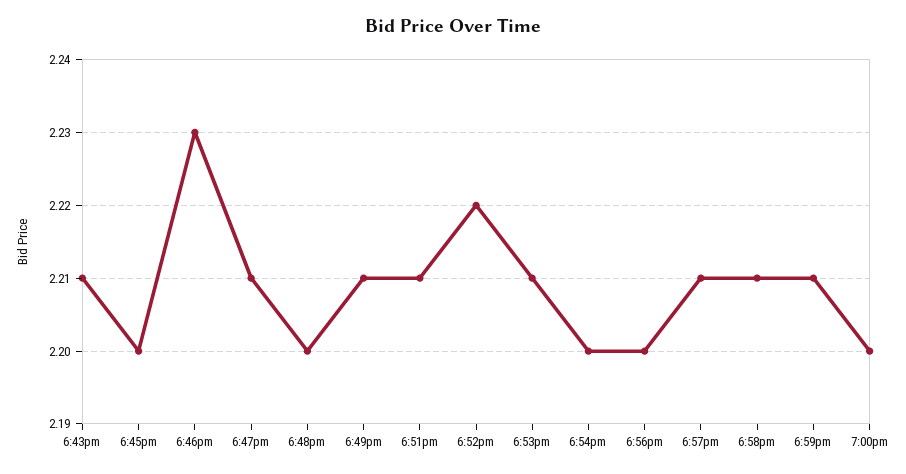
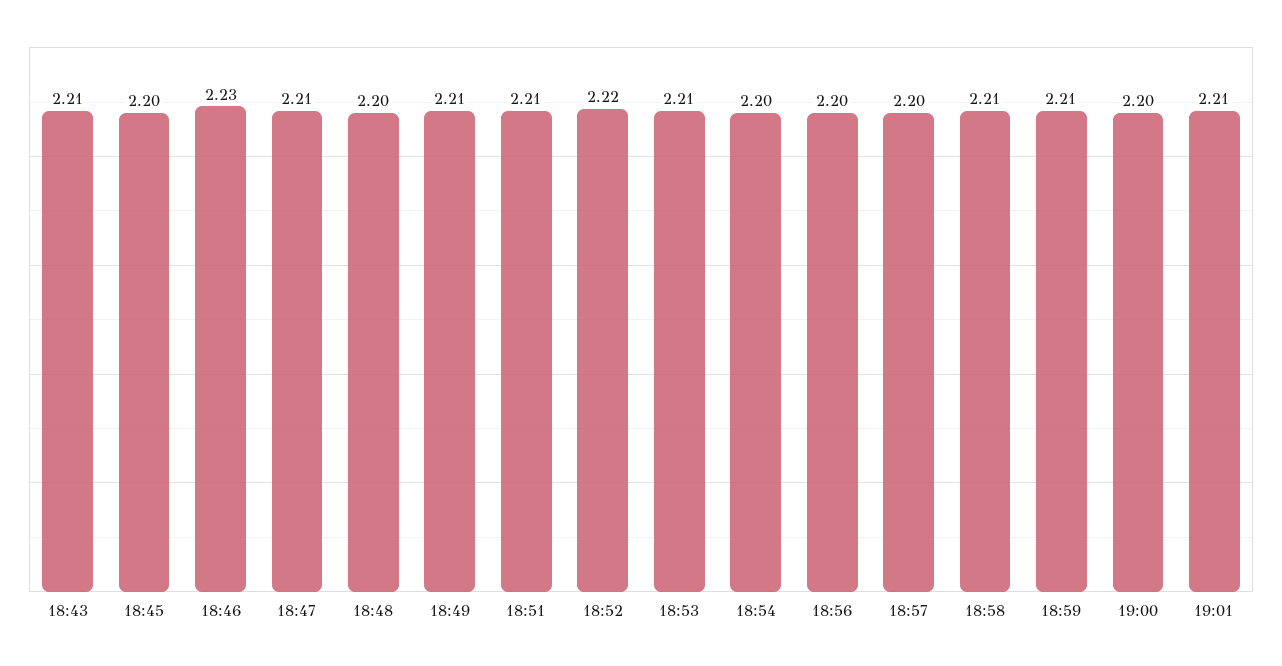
6:57pm: 2.21 -> 2.2
19:01: none -> 2.21

